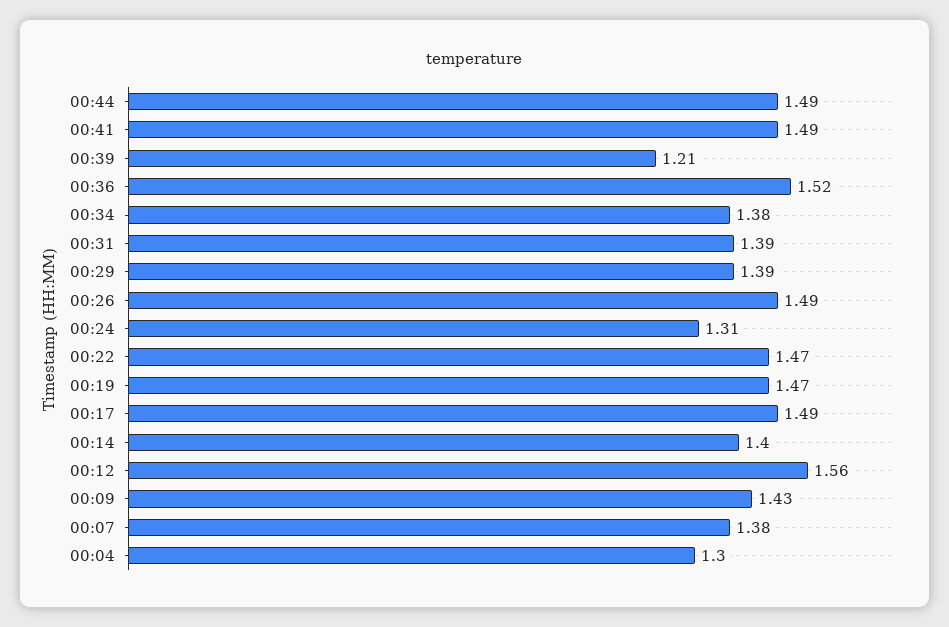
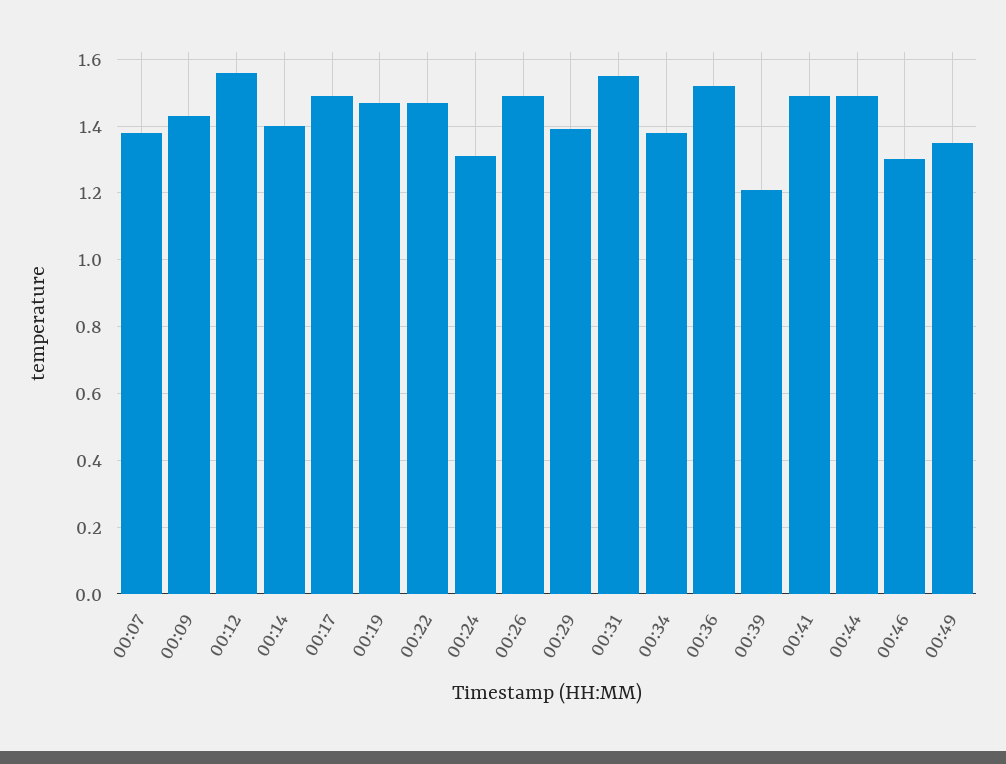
00:31: 1.39 -> 1.55
00:04: 1.3 -> none
00:46: none -> 1.3
00:49: none -> 1.35

